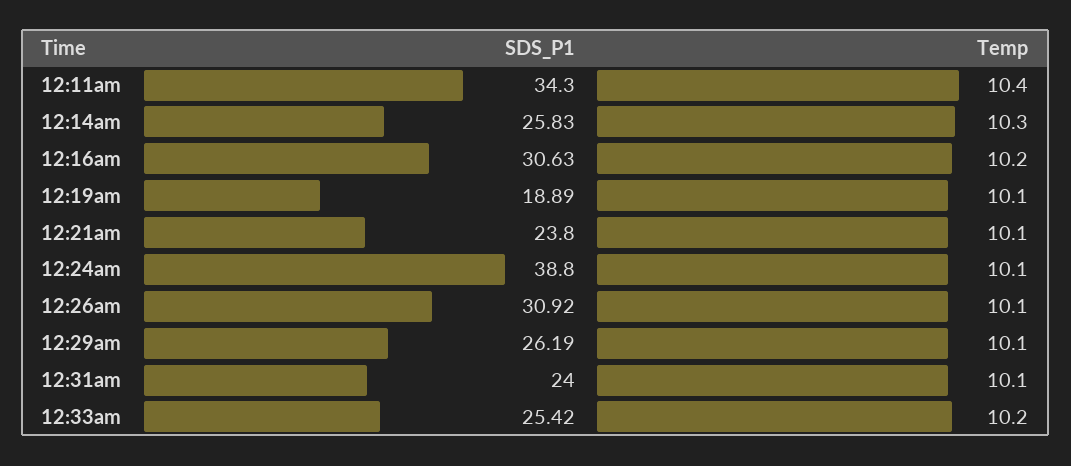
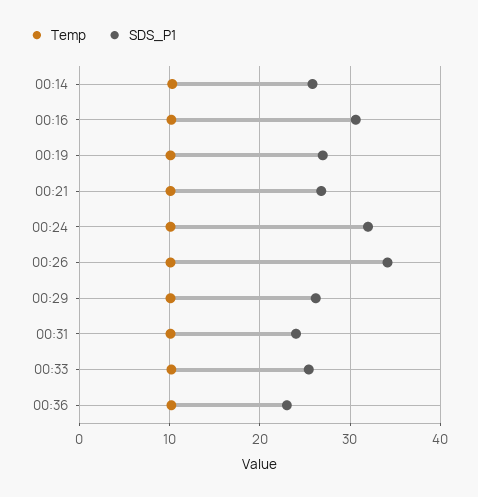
SDS_P1, 12:11am: 34.3 -> none
Temp, 12:11am: 10.4 -> none
SDS_P1, 12:19am: 18.89 -> 27
SDS_P1, 12:21am: 23.8 -> 27
SDS_P1, 12:24am: 38.8 -> 32
SDS_P1, 12:26am: 30.92 -> 34
Temp, 00:36: none -> 10
SDS_P1, 00:36: none -> 23

